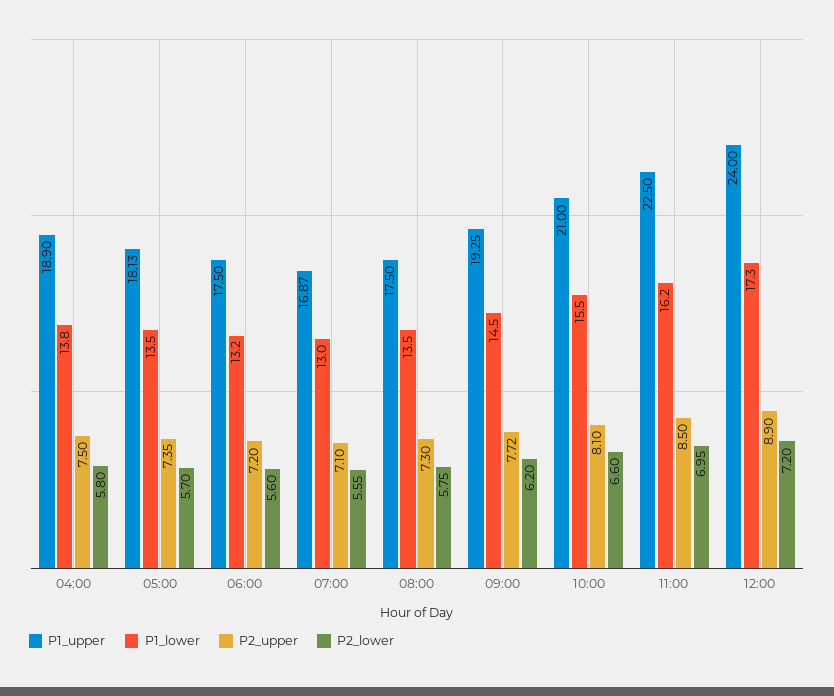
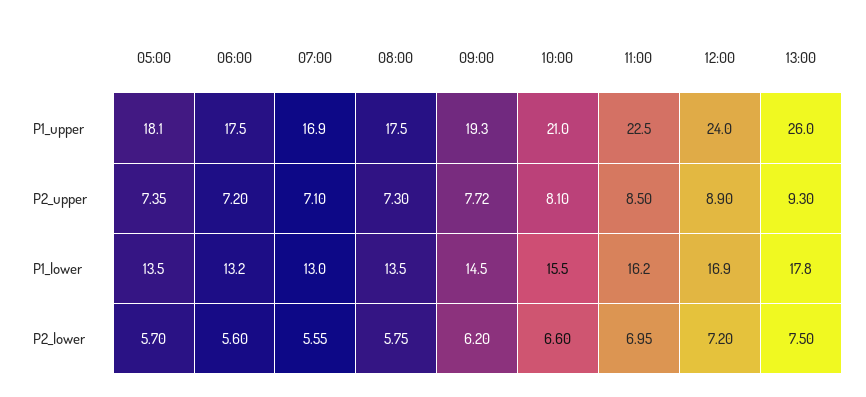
P1_upper, 04:00: 18.9 -> none
P1_lower, 04:00: 13.8 -> none
P2_upper, 04:00: 7.5 -> none
P2_lower, 04:00: 5.8 -> none
P1_lower, 12:00: 17.3 -> 16.9
P1_upper, 13:00: none -> 26
P2_upper, 13:00: none -> 9.3
P1_lower, 13:00: none -> 17.8
P2_lower, 13:00: none -> 7.5

